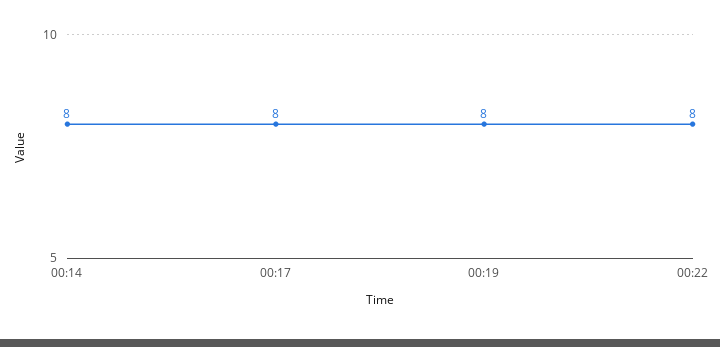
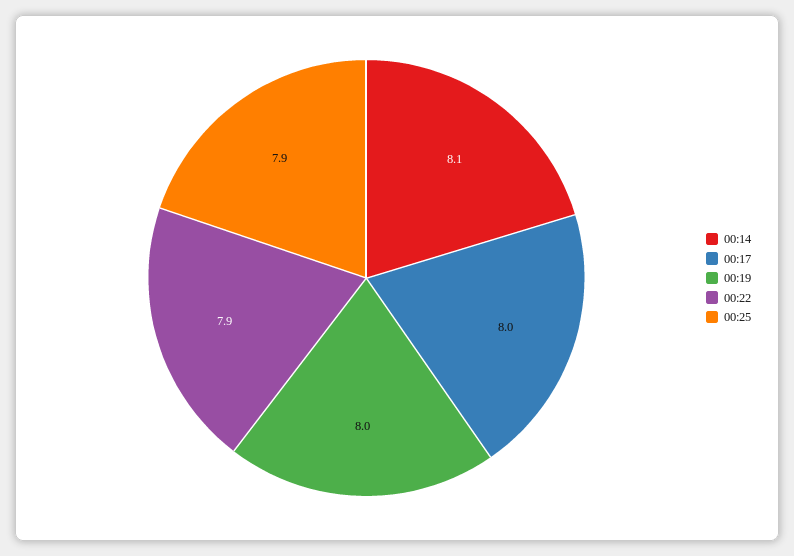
00:14: 8 -> 8.1
00:22: 8 -> 7.9
00:25: none -> 7.9

